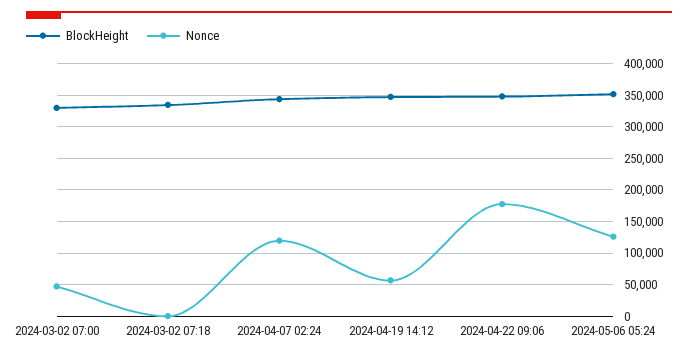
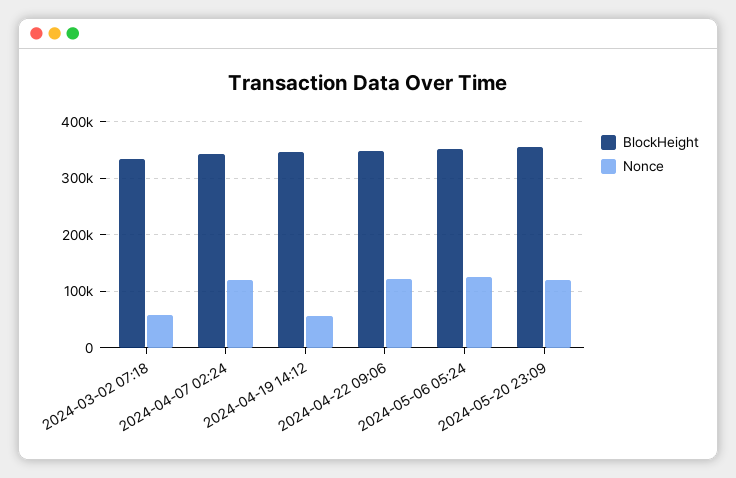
BlockHeight, 2024-03-02 07:00: 330000 -> none
Nonce, 2024-03-02 07:00: 50000 -> none
Nonce, 2024-03-02 07:18: 0 -> 60000
Nonce, 2024-04-22 09:06: 180000 -> 120000
BlockHeight, 2024-05-20 23:09: none -> 360000
Nonce, 2024-05-20 23:09: none -> 120000

